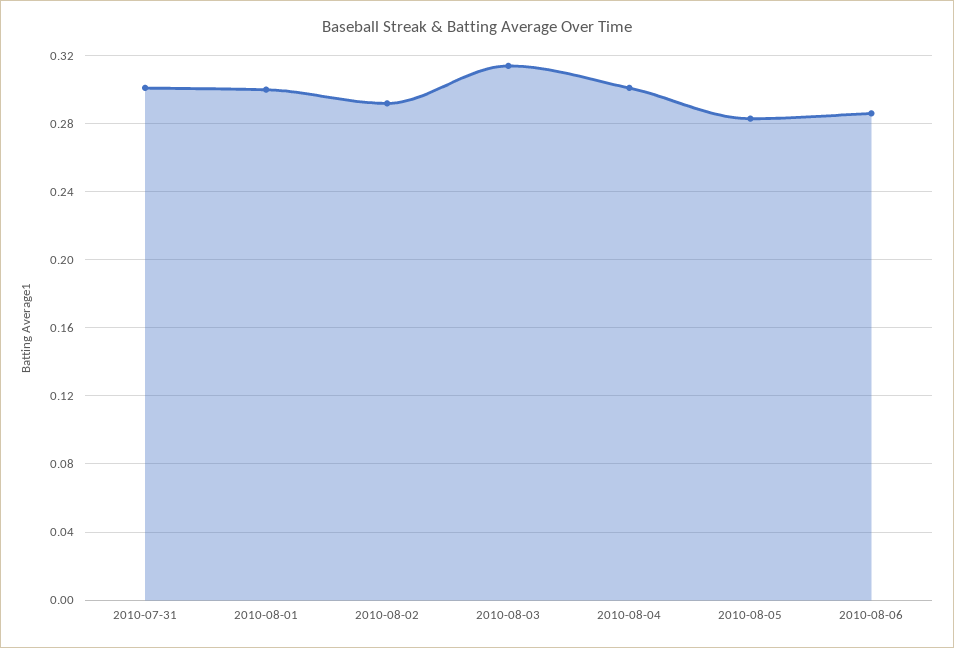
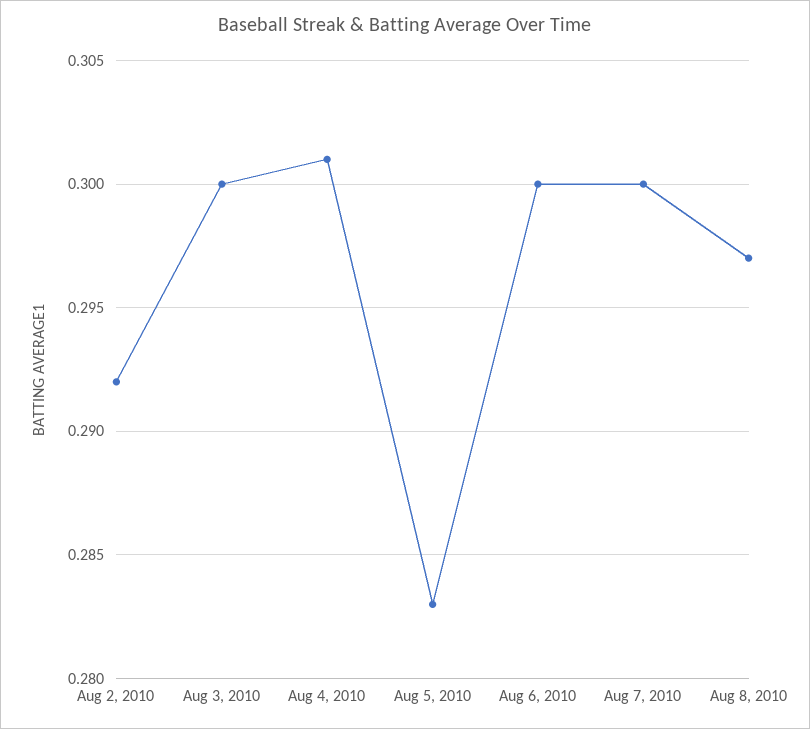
2010-07-31: 0.3 -> none
2010-08-01: 0.3 -> none
2010-08-03: 0.315 -> 0.3
2010-08-06: 0.285 -> 0.3
Aug 7, 2010: none -> 0.3
Aug 8, 2010: none -> 0.297

